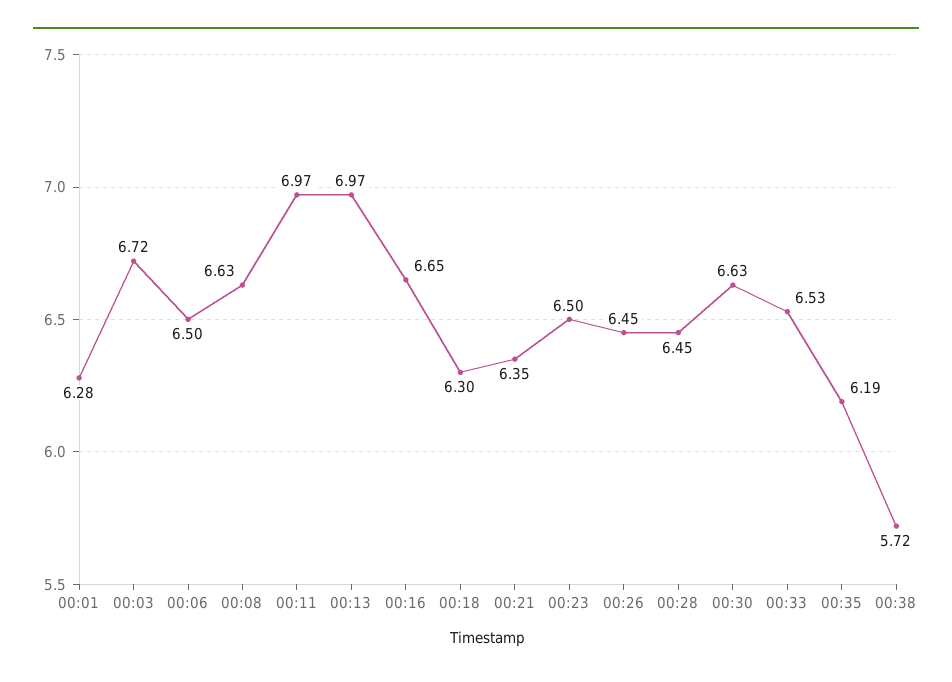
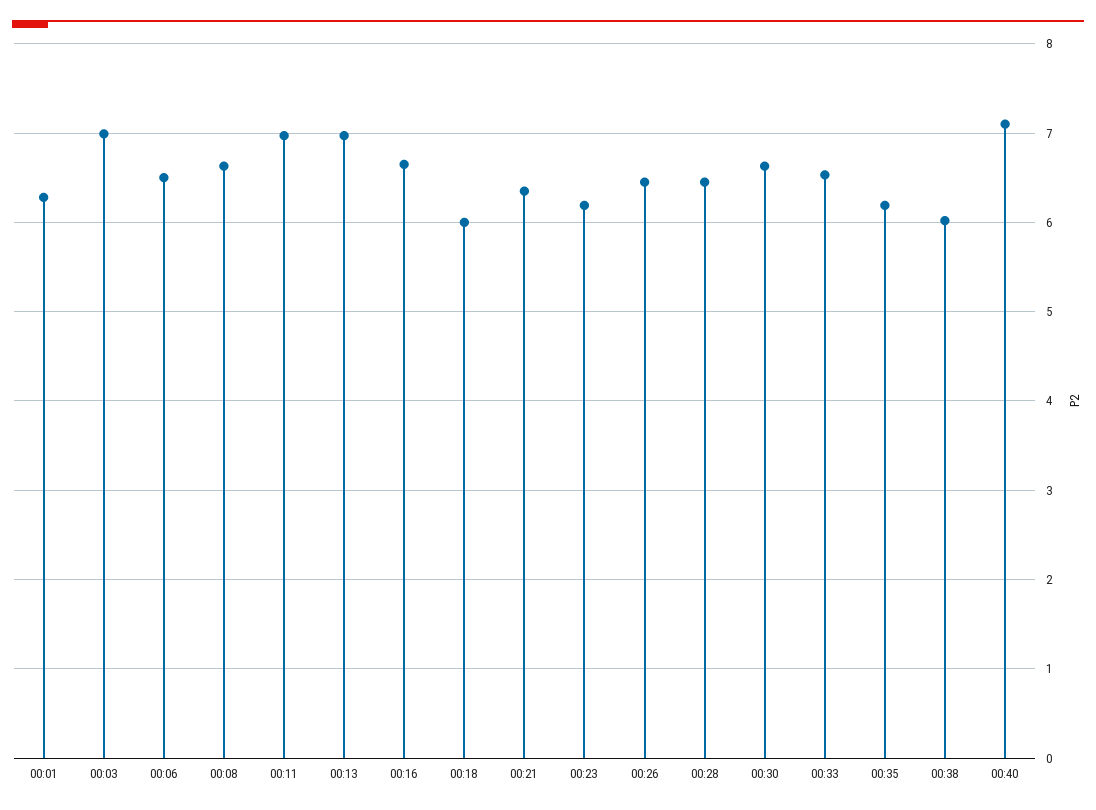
00:03: 6.72 -> 7
00:18: 6.3 -> 6
00:23: 6.5 -> 6.2
00:38: 5.72 -> 6
00:40: none -> 7.1

